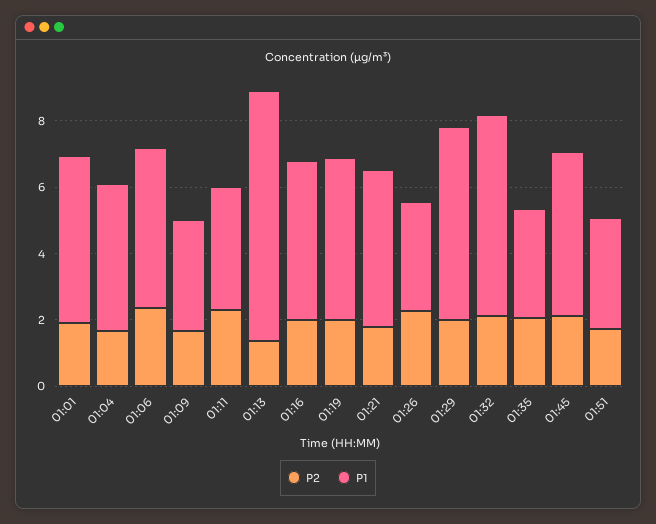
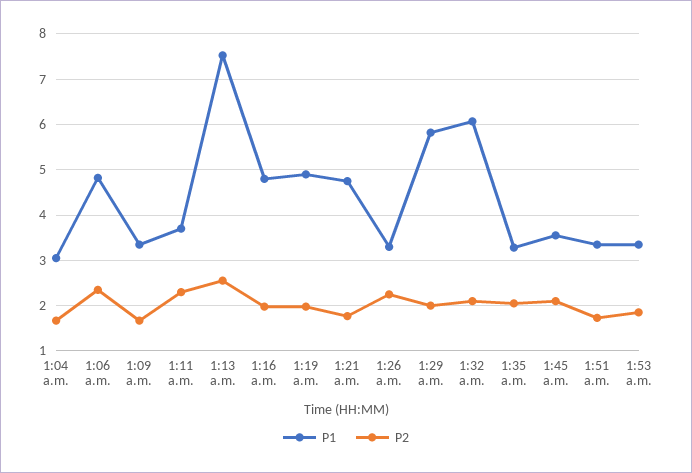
P2, 01:01: 2 -> none
P1, 01:01: 5 -> none
P1, 01:04: 4.5 -> 3
P2, 01:13: 1.5 -> 2.6
P1, 01:45: 5 -> 3.6
P1, 1:53 a.m.: none -> 3.4
P2, 1:53 a.m.: none -> 1.8

